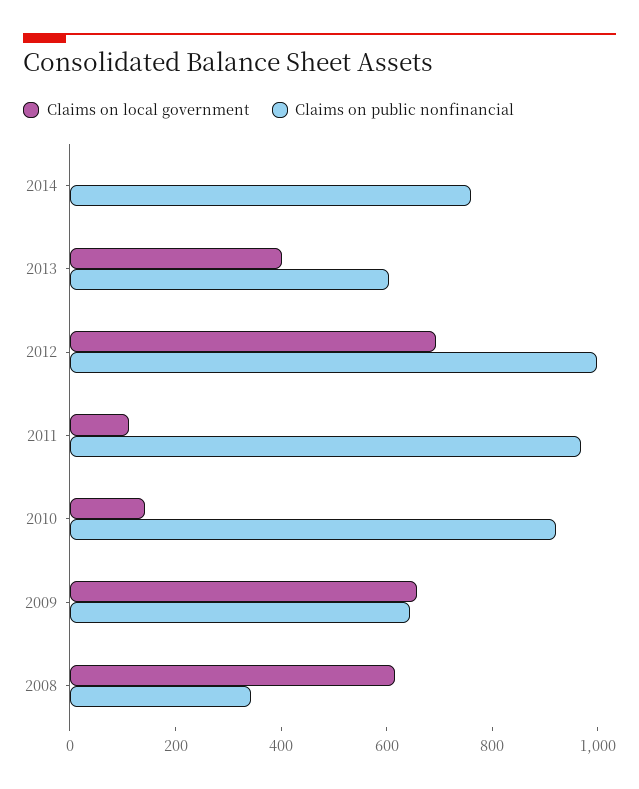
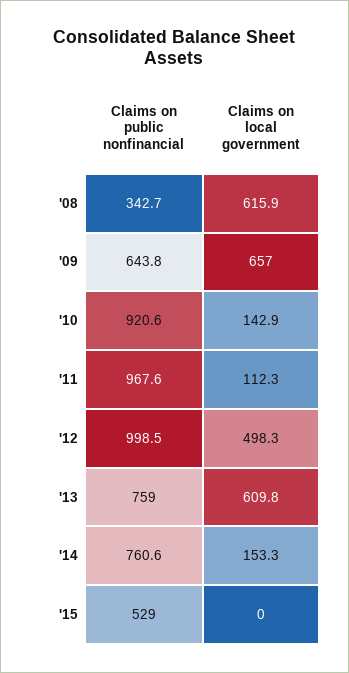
Claims on local government, 2014: 0 -> 153.3
Claims on local government, 2013: 400 -> 609.8
Claims on public nonfinancial, 2013: 600 -> 759
Claims on local government, 2012: 700 -> 498.3
Claims on public nonfinancial, '15: none -> 529
Claims on local government, '15: none -> 0

